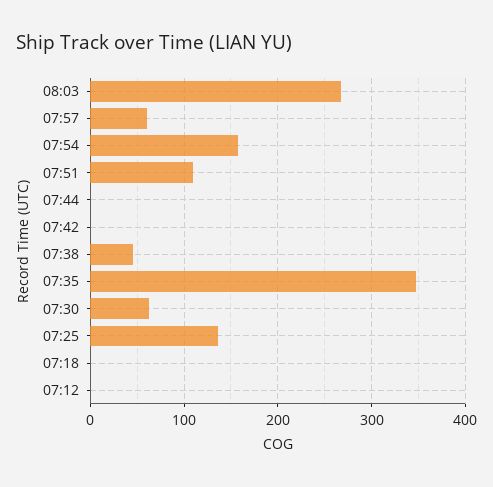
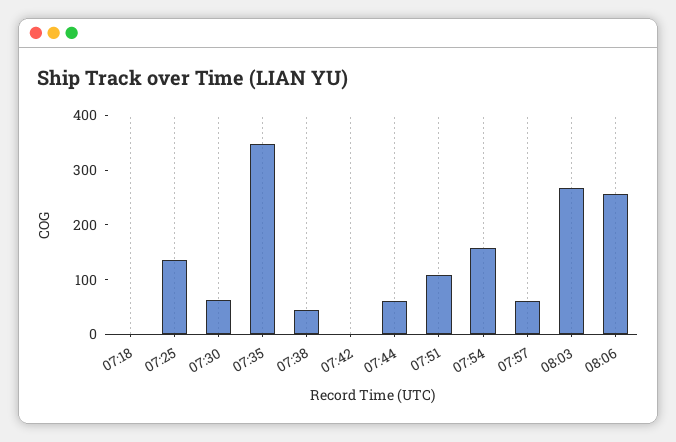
07:44: 0 -> 60
07:12: 0 -> none
08:06: none -> 260

